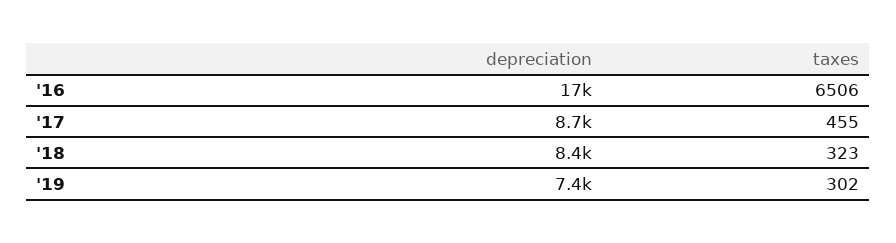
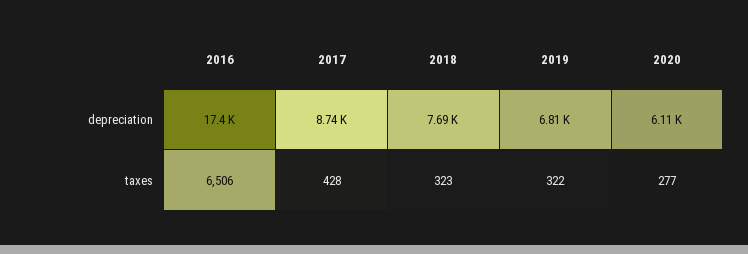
taxes, '17: 455 -> 428
depreciation, '18: 8400 -> 7690
depreciation, '19: 7400 -> 6810
taxes, '19: 302 -> 322
depreciation, 2020: none -> 6110
taxes, 2020: none -> 277

